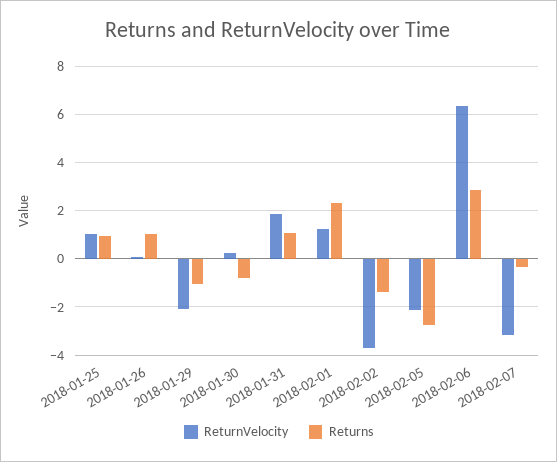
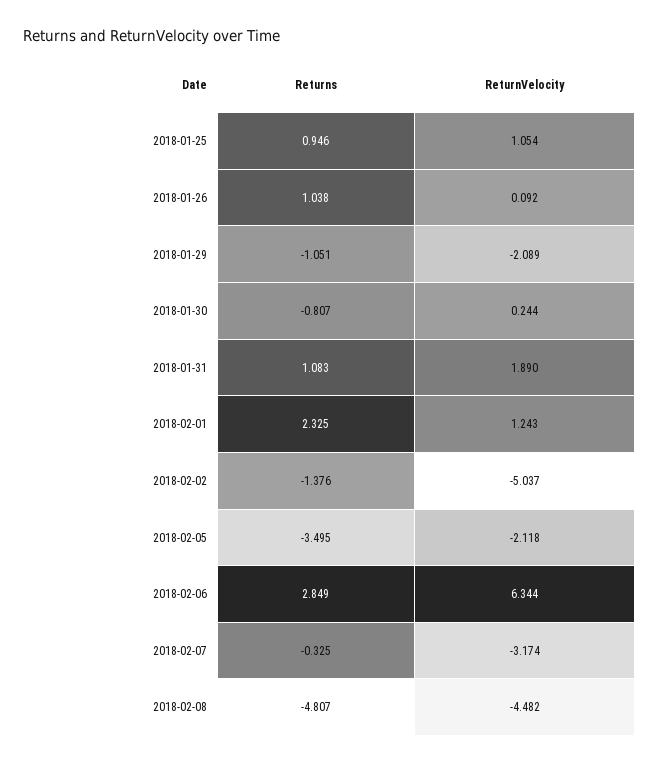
ReturnVelocity, 2018-02-02: -3.75 -> -5.037
Returns, 2018-02-05: -2.75 -> -3.495
Returns, 2018-02-08: none -> -4.807
ReturnVelocity, 2018-02-08: none -> -4.482

